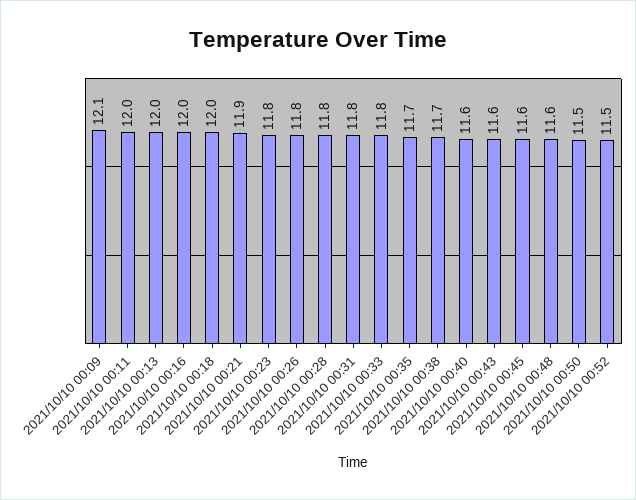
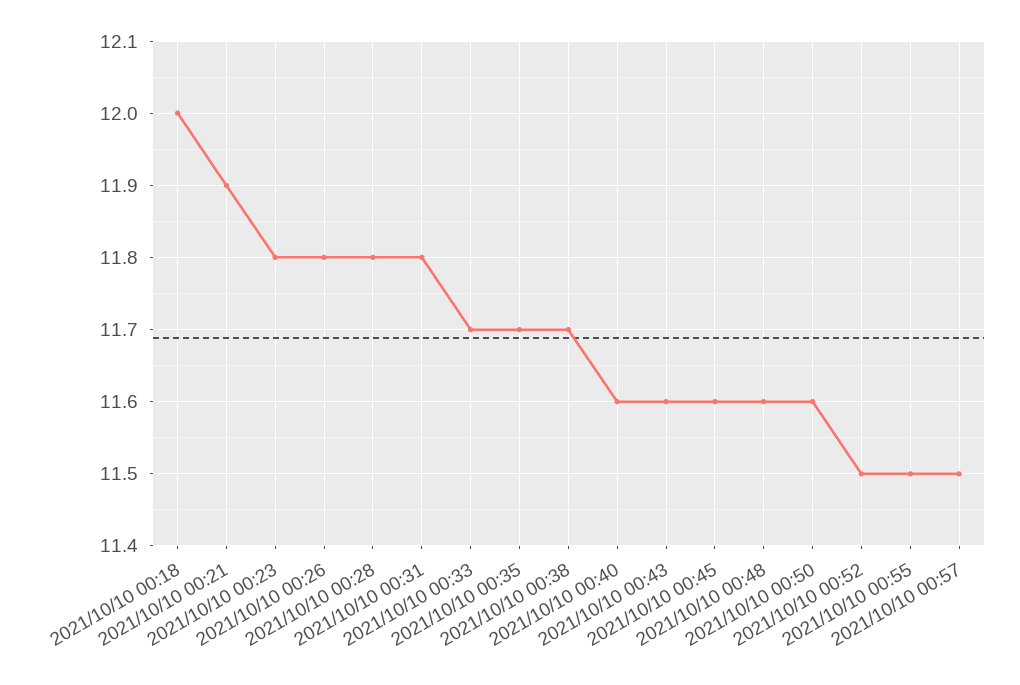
2021/10/10 00:09: 12.1 -> none
2021/10/10 00:11: 12 -> none
2021/10/10 00:13: 12 -> none
2021/10/10 00:16: 12 -> none
2021/10/10 00:33: 11.8 -> 11.7
2021/10/10 00:50: 11.5 -> 11.6
2021/10/10 00:55: none -> 11.5
2021/10/10 00:57: none -> 11.5

